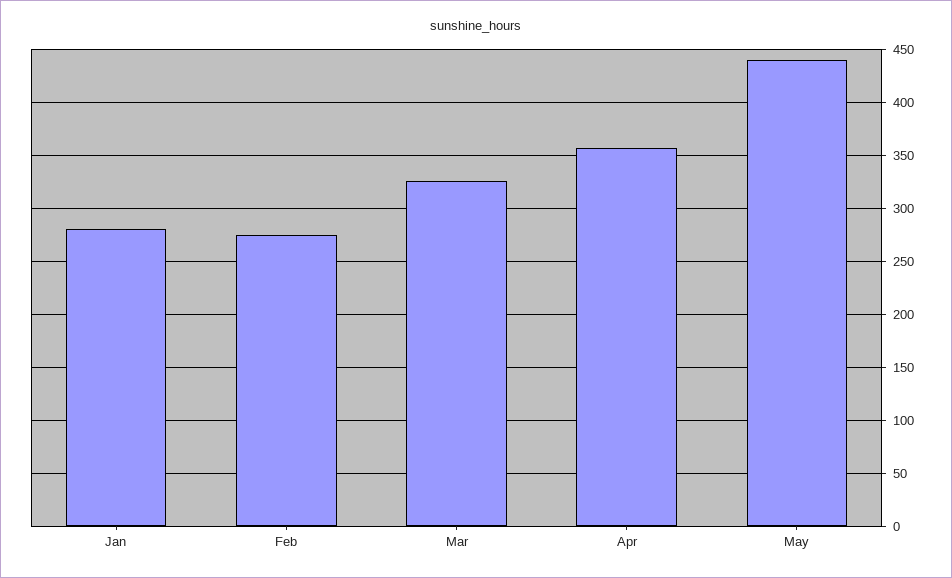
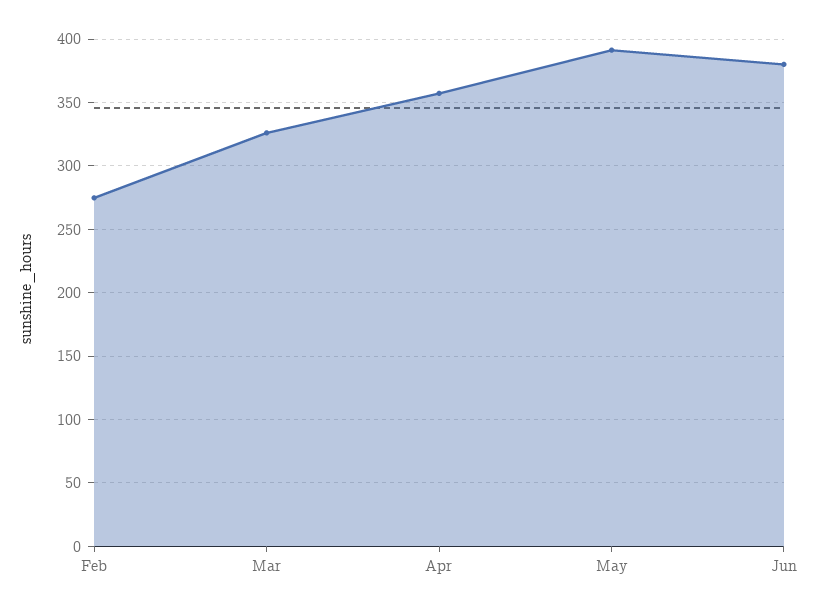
Jan: 280 -> none
May: 440 -> 390
Jun: none -> 380

